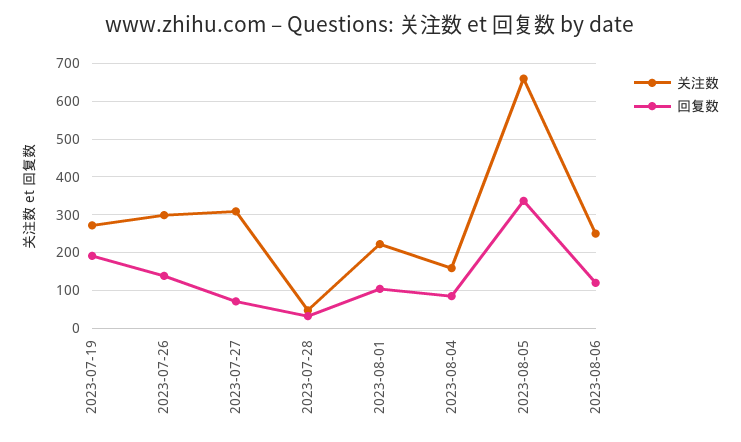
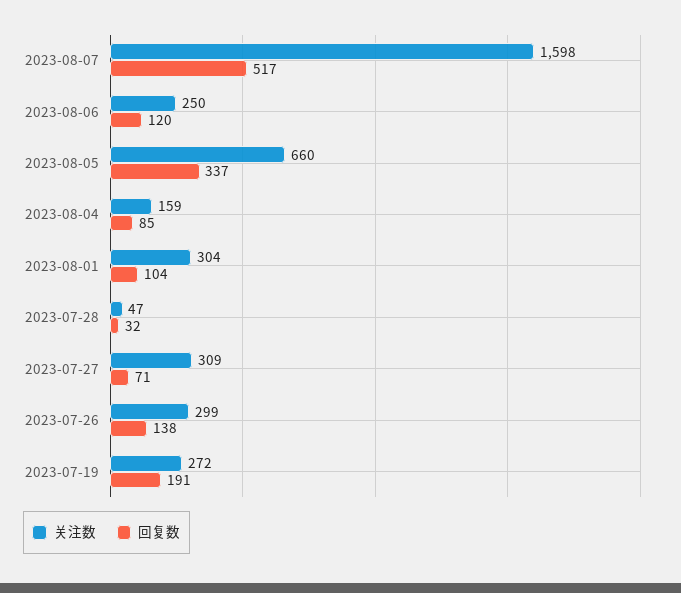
关注数, 2023-08-01: 220 -> 304
关注数, 2023-08-07: none -> 1598
回复数, 2023-08-07: none -> 517

